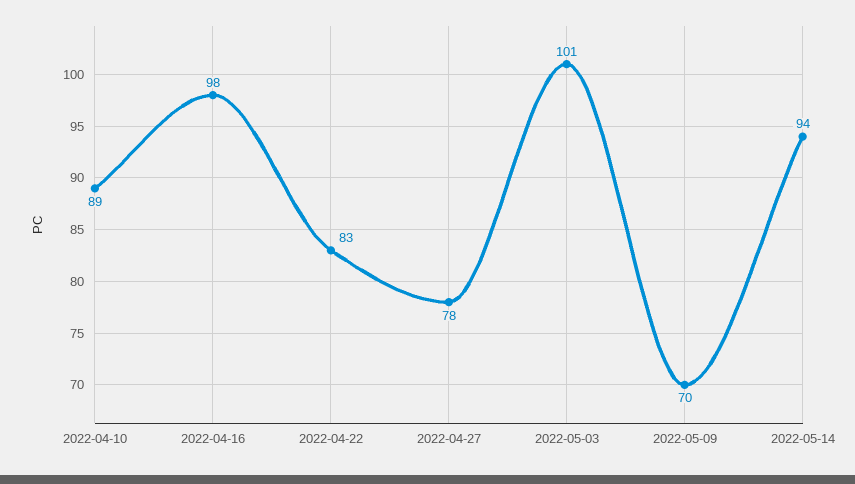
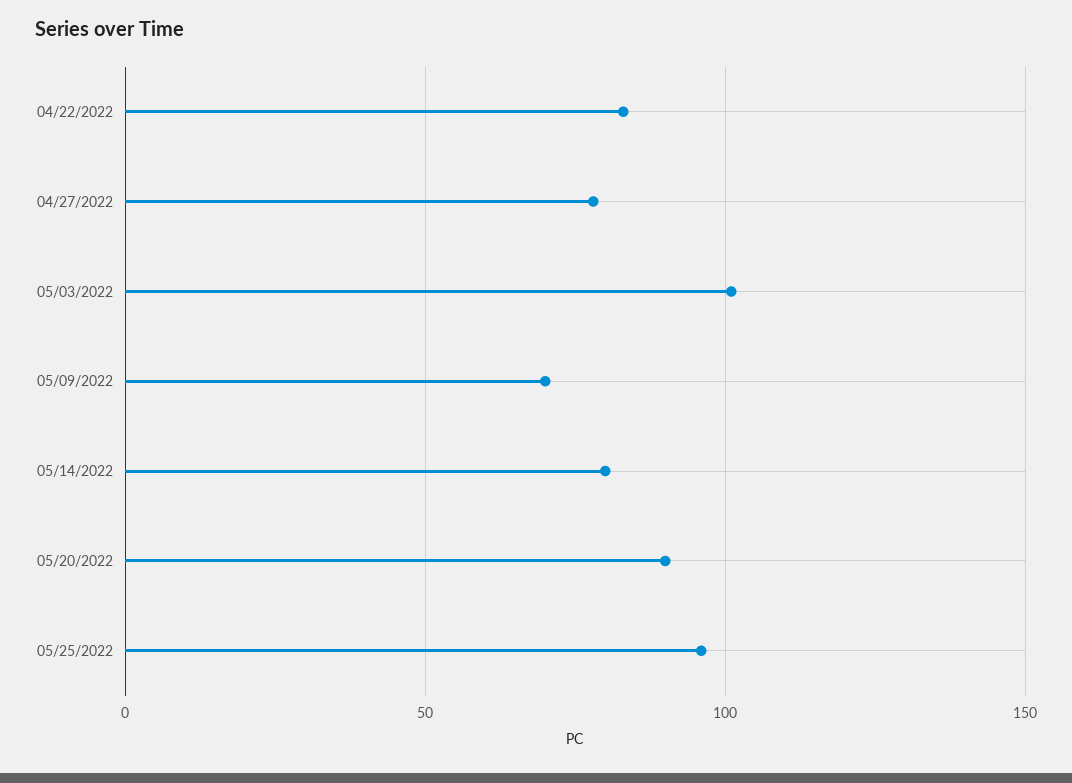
2022-04-10: 89 -> none
2022-04-16: 98 -> none
2022-05-14: 94 -> 80
05/20/2022: none -> 90
05/25/2022: none -> 95

